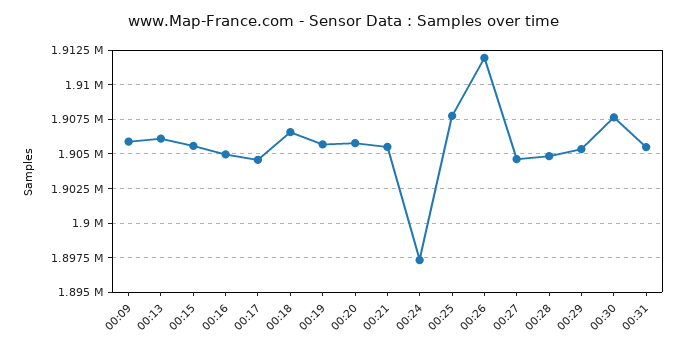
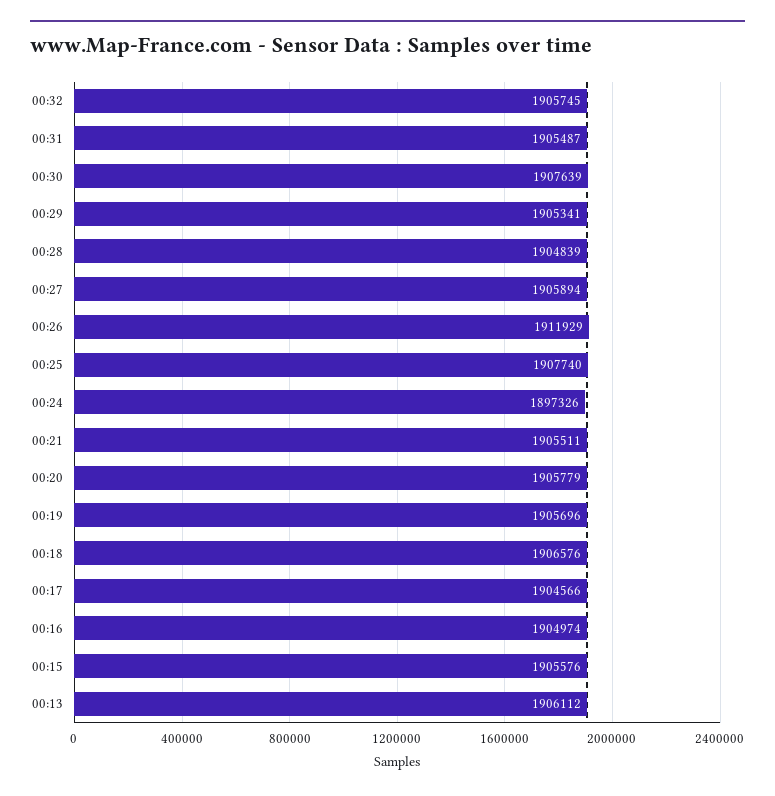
00:09: 1906000 -> none
00:27: 1904500 -> 1905894
00:32: none -> 1905745

